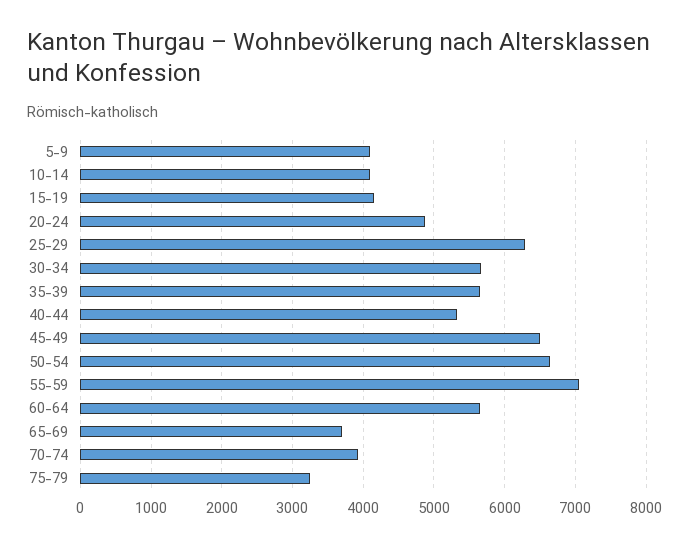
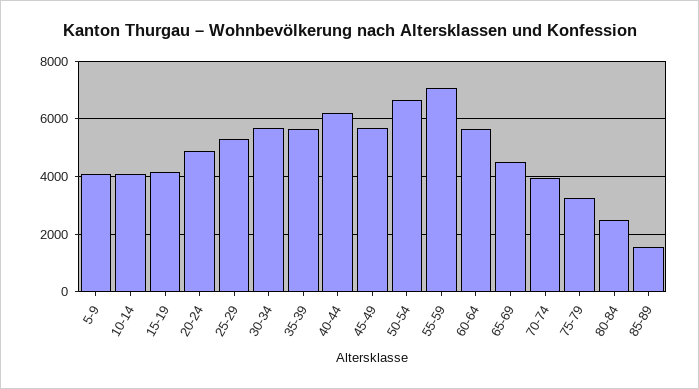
25-29: 6300 -> 5250
40-44: 5300 -> 6250
45-49: 6500 -> 5750
65-69: 3700 -> 4500
80-84: none -> 2500
85-89: none -> 1500

